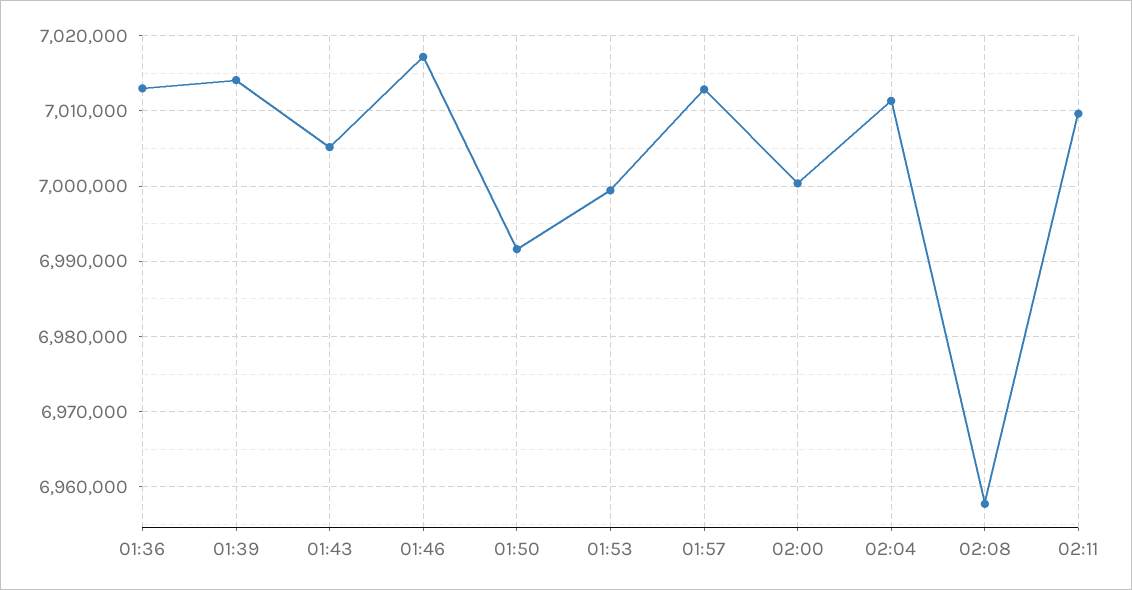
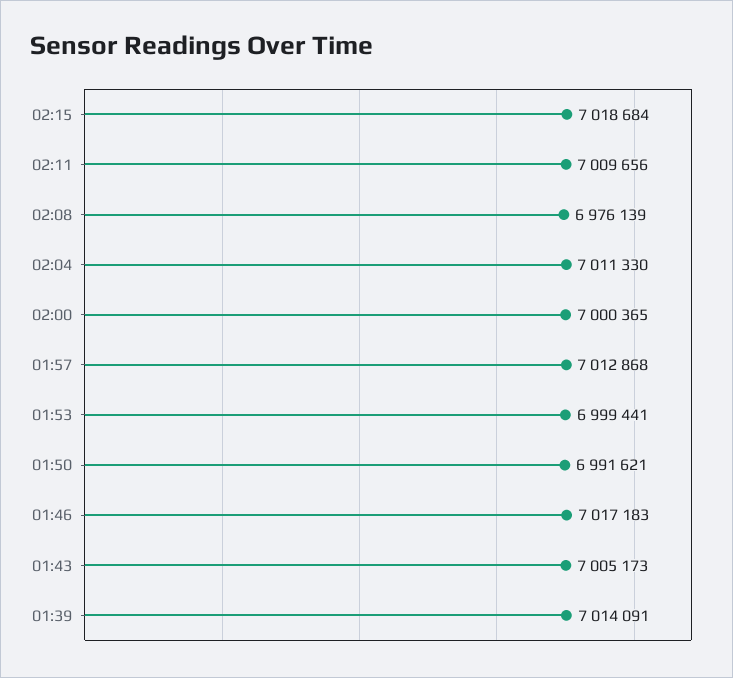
01:36: 7013000 -> none
02:08: 6958000 -> 6976139
02:15: none -> 7018684

